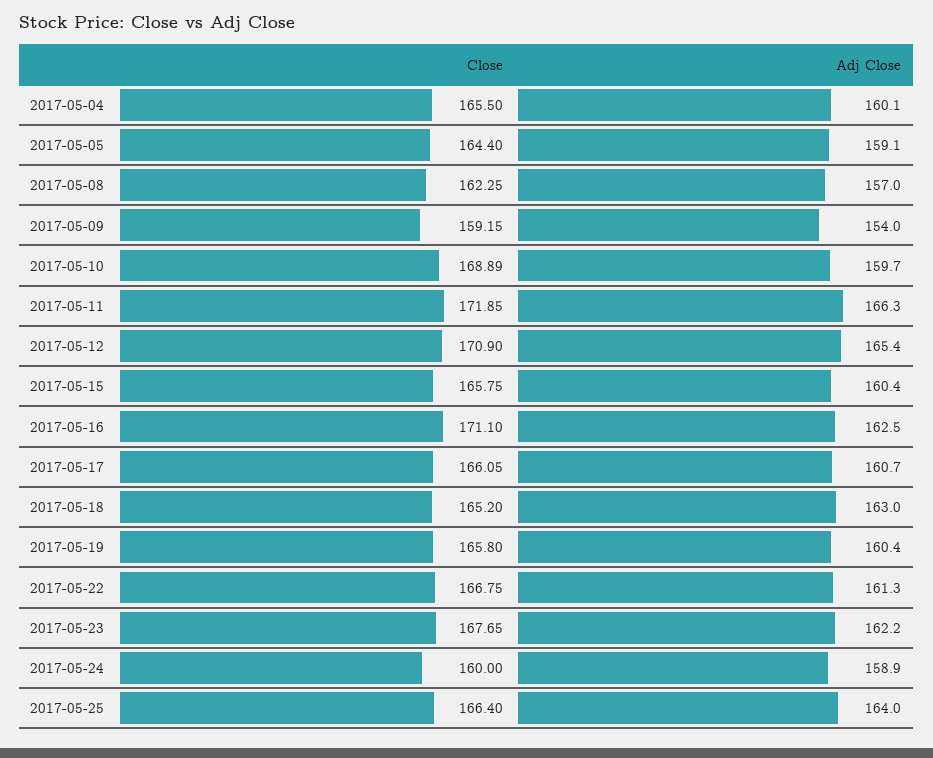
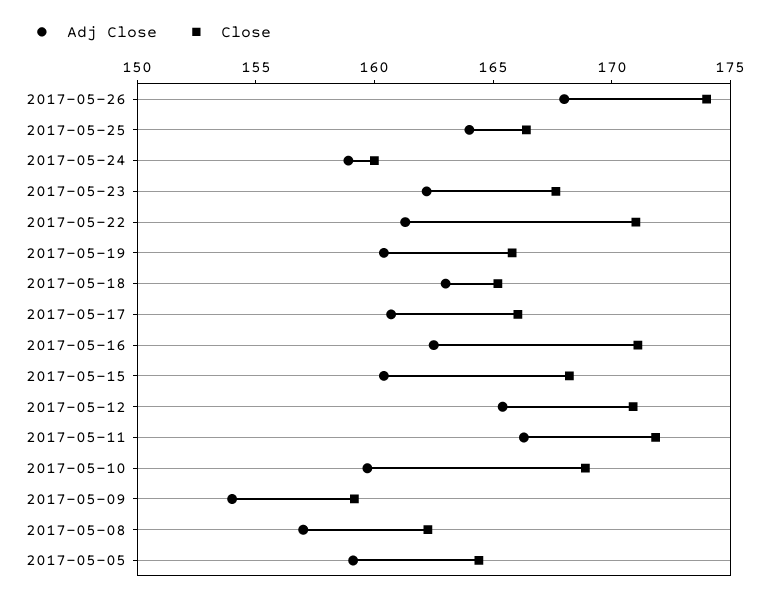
Close, 2017-05-04: 165.5 -> none
Adj Close, 2017-05-04: 160.1 -> none
Close, 2017-05-15: 165.75 -> 168
Close, 2017-05-22: 166.75 -> 171
Adj Close, 2017-05-26: none -> 168
Close, 2017-05-26: none -> 174

